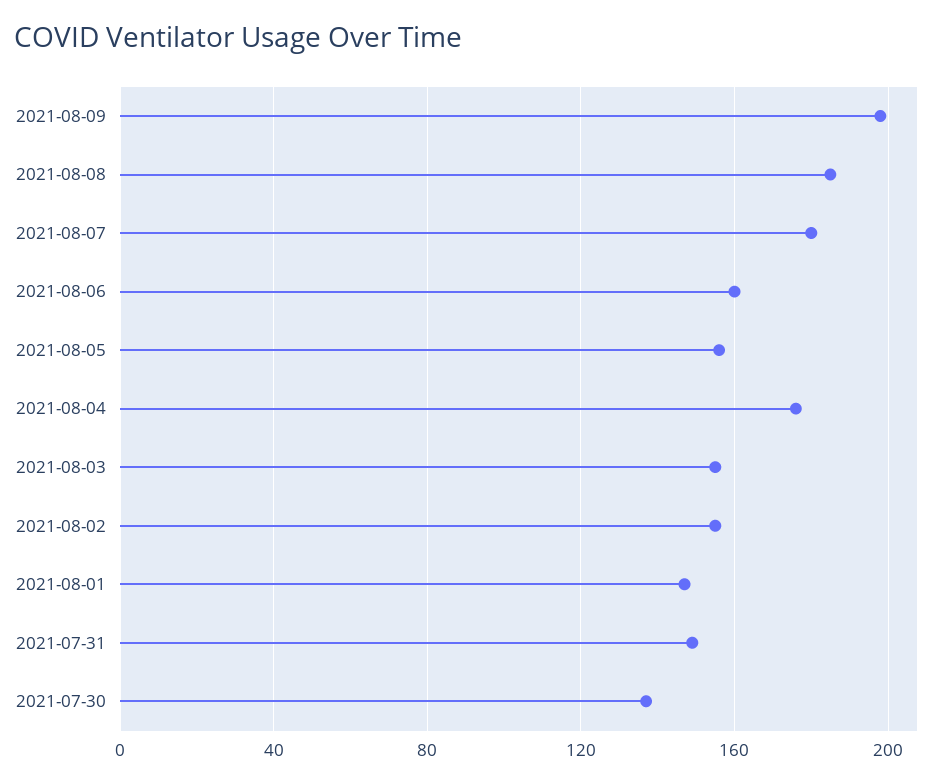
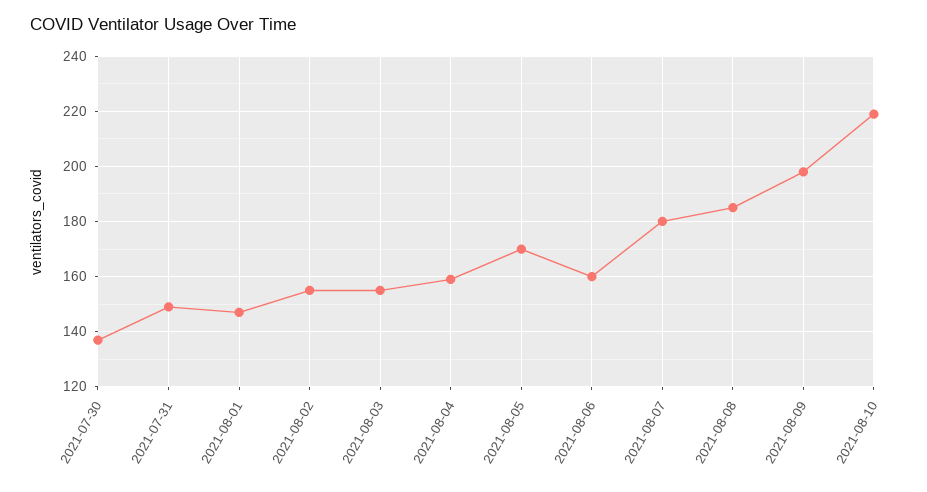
2021-08-05: 155 -> 170
2021-08-04: 175 -> 160
2021-08-10: none -> 220

